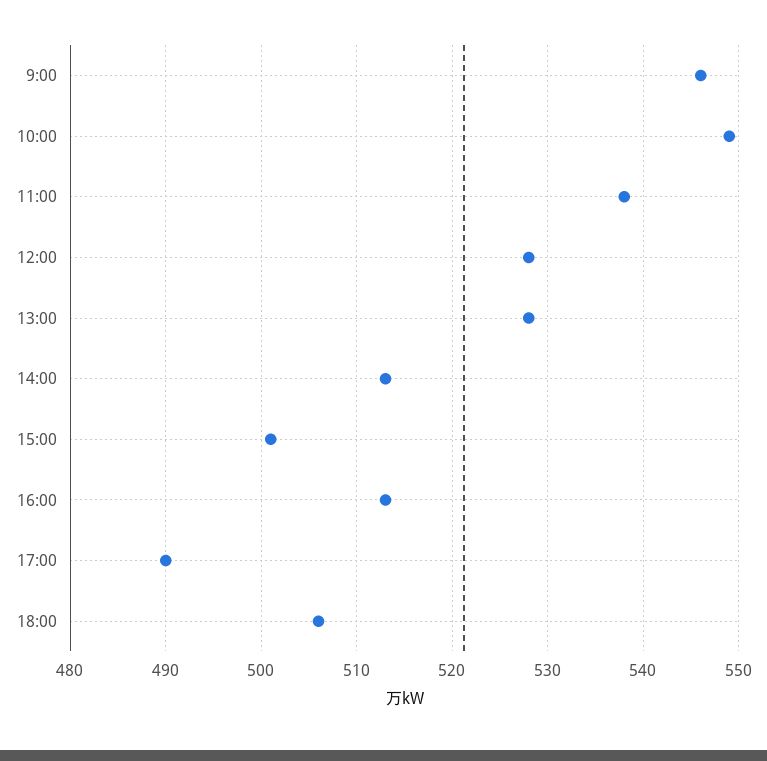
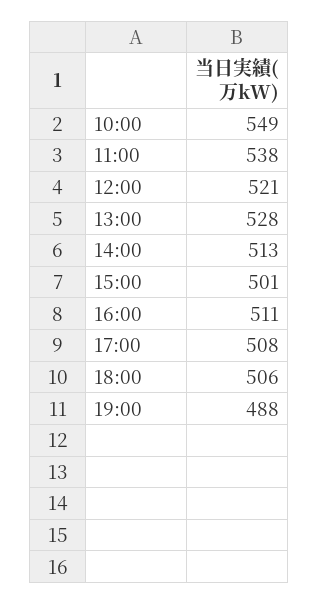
9:00: 546 -> none
12:00: 528 -> 521
16:00: 513 -> 511
17:00: 490 -> 508
19:00: none -> 488

